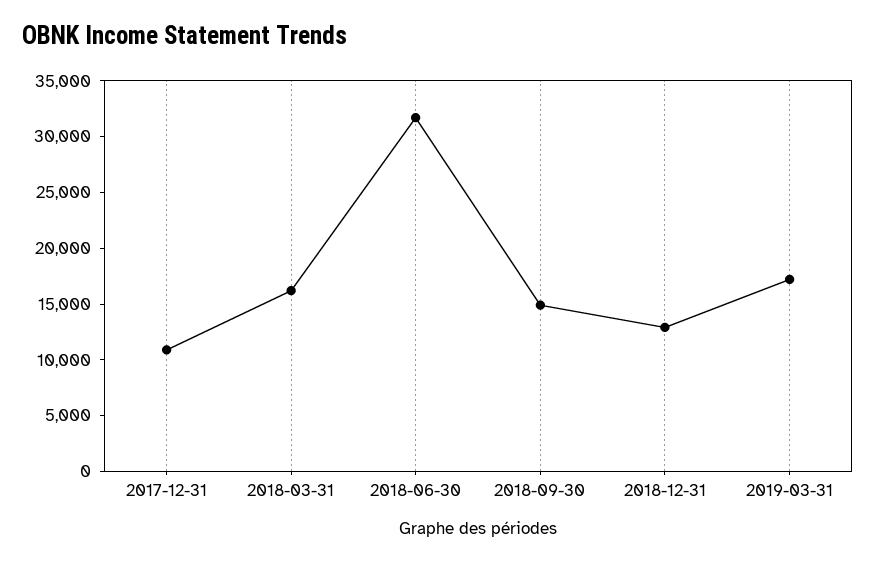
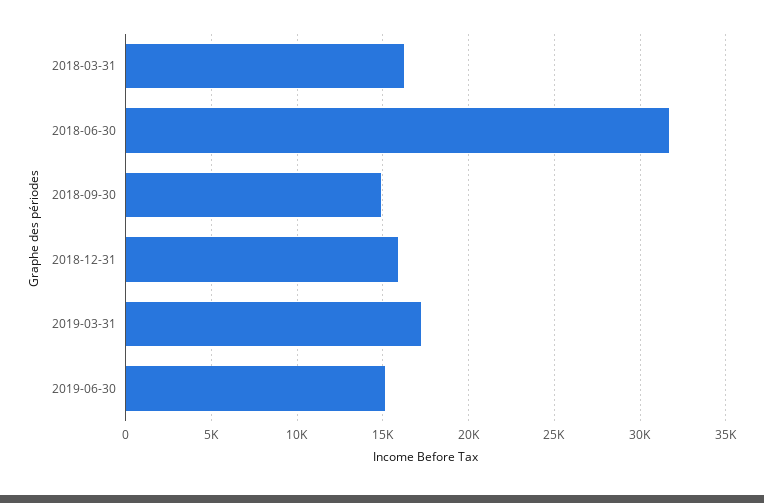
2017-12-31: 11000 -> none
2018-12-31: 13000 -> 16000
2019-06-30: none -> 15000

